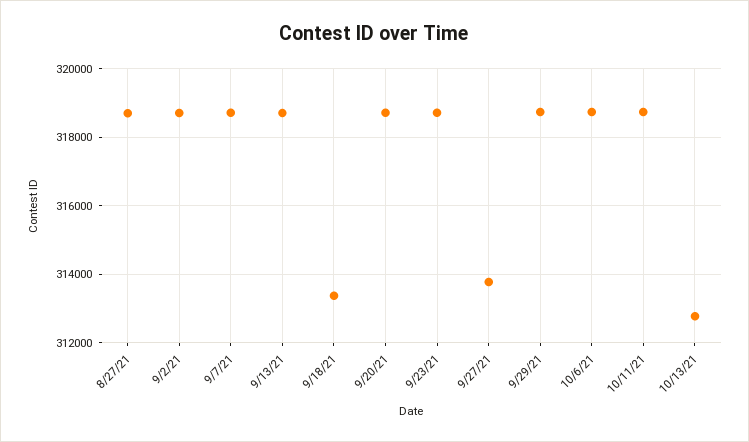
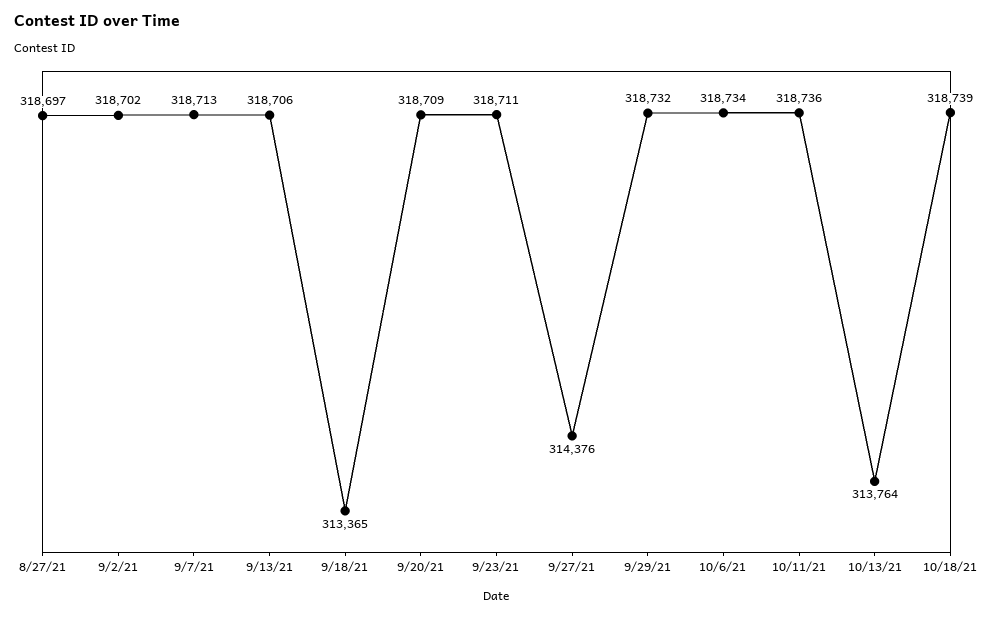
9/27/21: 313800 -> 314376
10/13/21: 312800 -> 313764
10/18/21: none -> 318739

